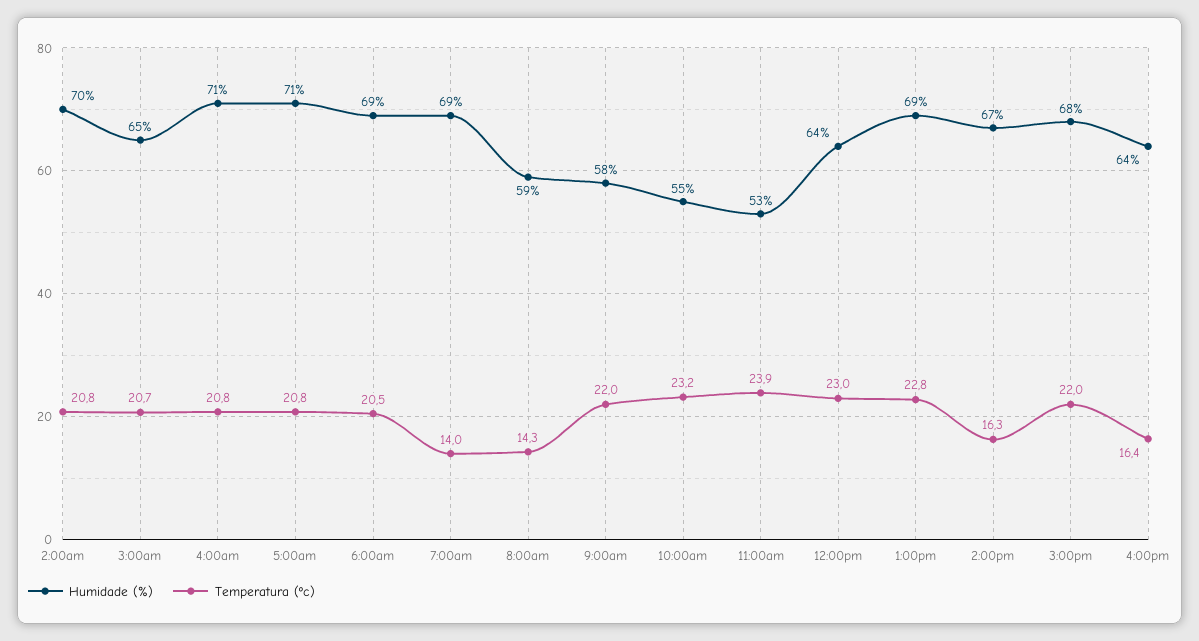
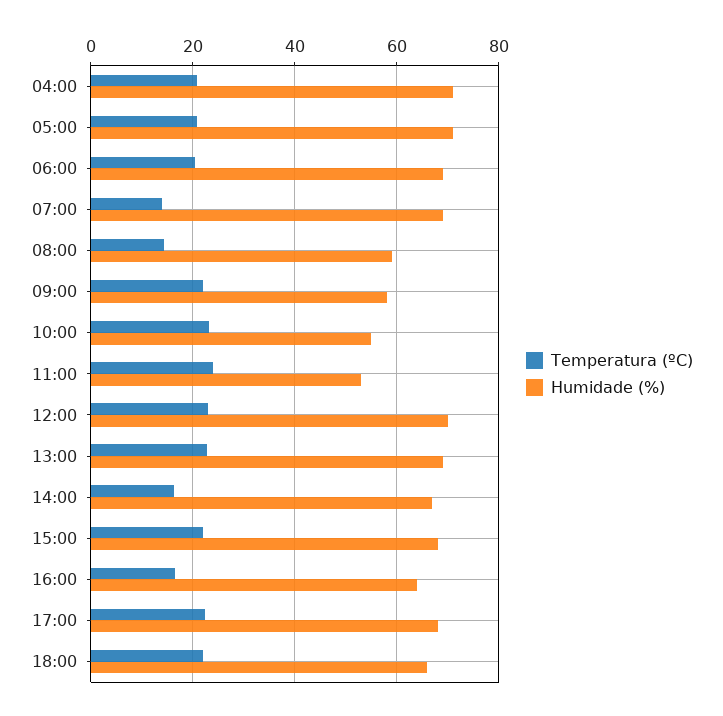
Humidade (%), 2:00am: 70 -> none
Temperatura (ºc), 2:00am: 20.8 -> none
Humidade (%), 3:00am: 65 -> none
Temperatura (ºc), 3:00am: 20.7 -> none
Humidade (%), 12:00pm: 64 -> 70
Temperatura (ºc), 17:00: none -> 22
Humidade (%), 17:00: none -> 68
Temperatura (ºc), 18:00: none -> 22
Humidade (%), 18:00: none -> 66

